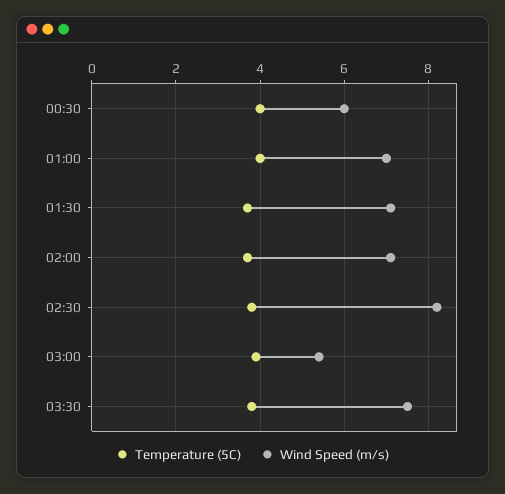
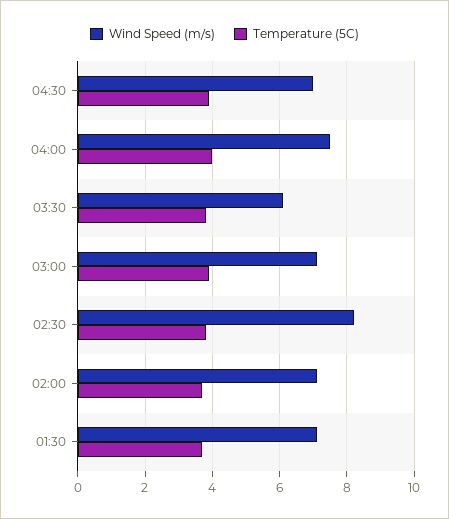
Temperature (5C), 00:30: 4 -> none
Wind Speed (m/s), 00:30: 6 -> none
Temperature (5C), 01:00: 4 -> none
Wind Speed (m/s), 01:00: 7 -> none
Wind Speed (m/s), 03:00: 5.5 -> 7
Wind Speed (m/s), 03:30: 7.5 -> 6
Wind Speed (m/s), 04:30: none -> 7
Temperature (5C), 04:30: none -> 4
Wind Speed (m/s), 04:00: none -> 7.5
Temperature (5C), 04:00: none -> 4

